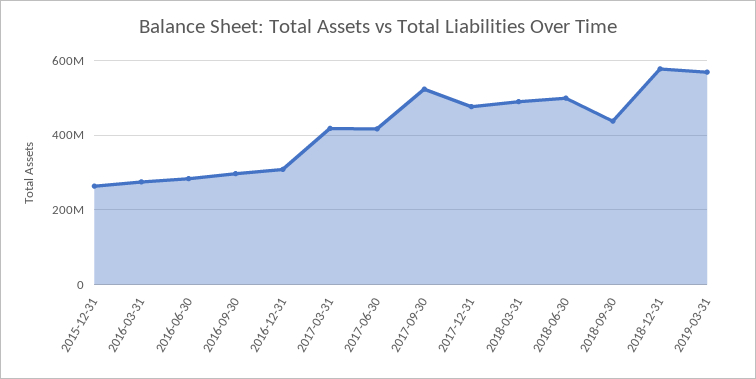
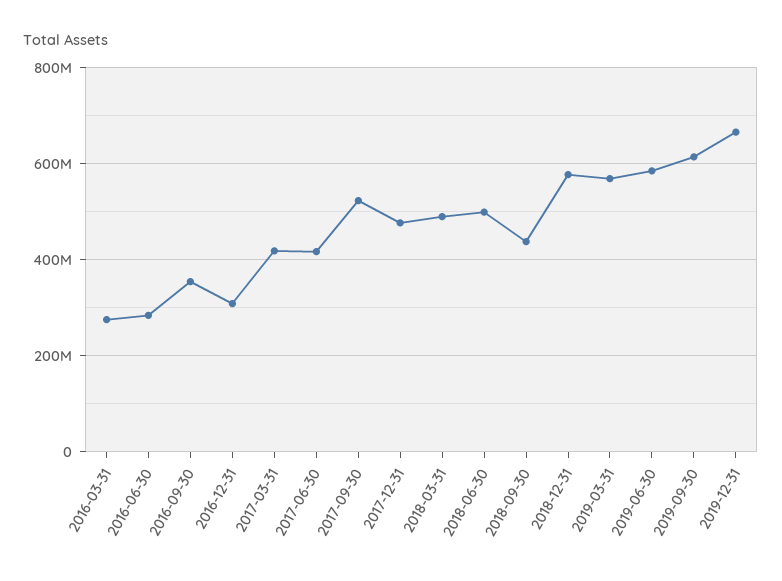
2015-12-31: 260000000 -> none
2016-09-30: 300000000 -> 360000000
2019-06-30: none -> 580000000
2019-09-30: none -> 620000000
2019-12-31: none -> 660000000

